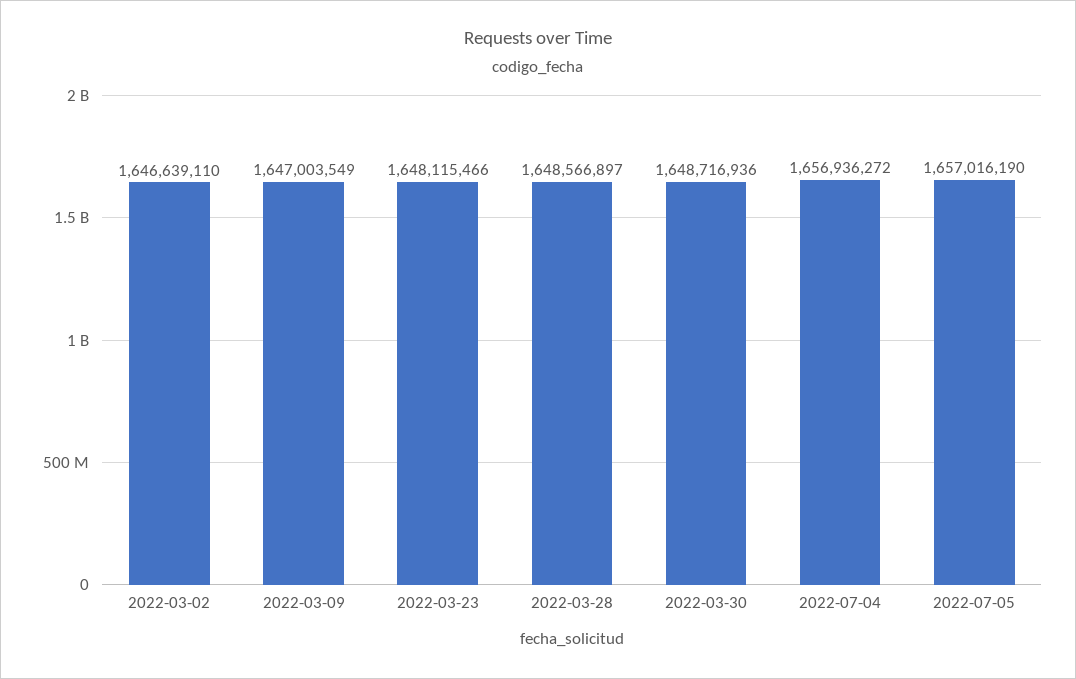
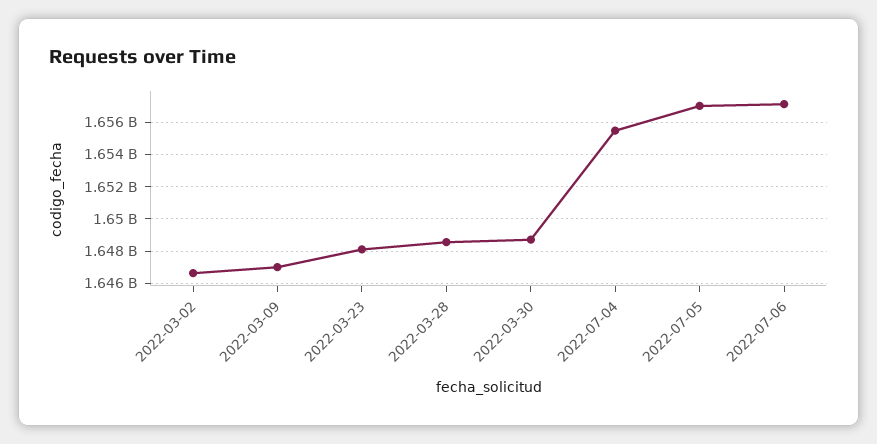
2022-07-04: 1656936272 -> 1655500000
2022-07-06: none -> 1657000000

